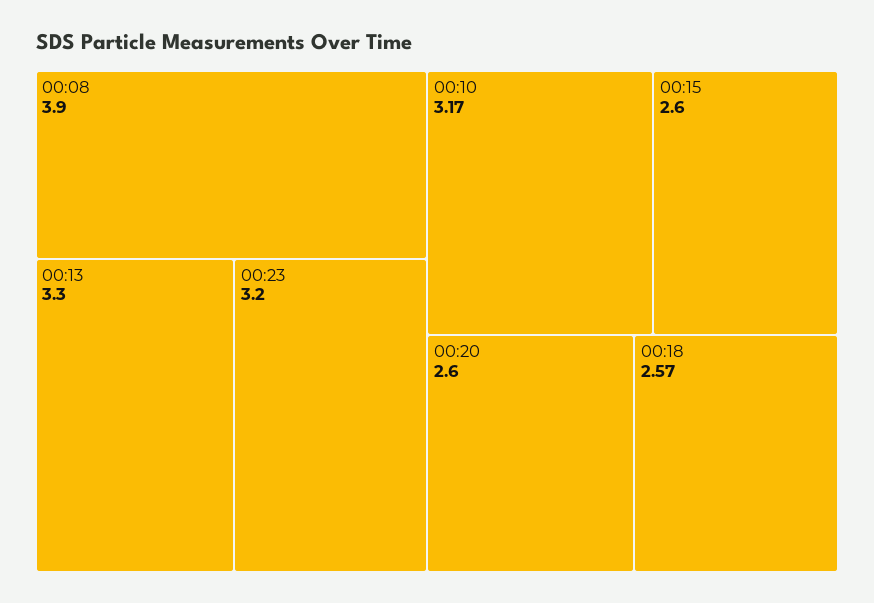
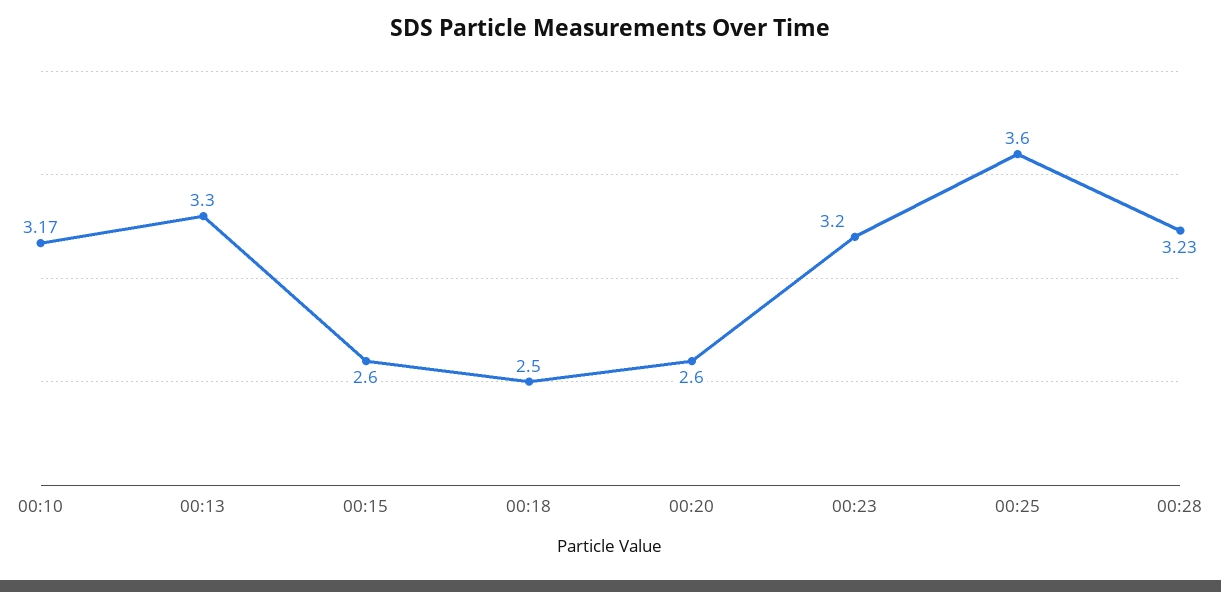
00:08: 3.9 -> none
00:18: 2.57 -> 2.5
00:25: none -> 3.6
00:28: none -> 3.23

